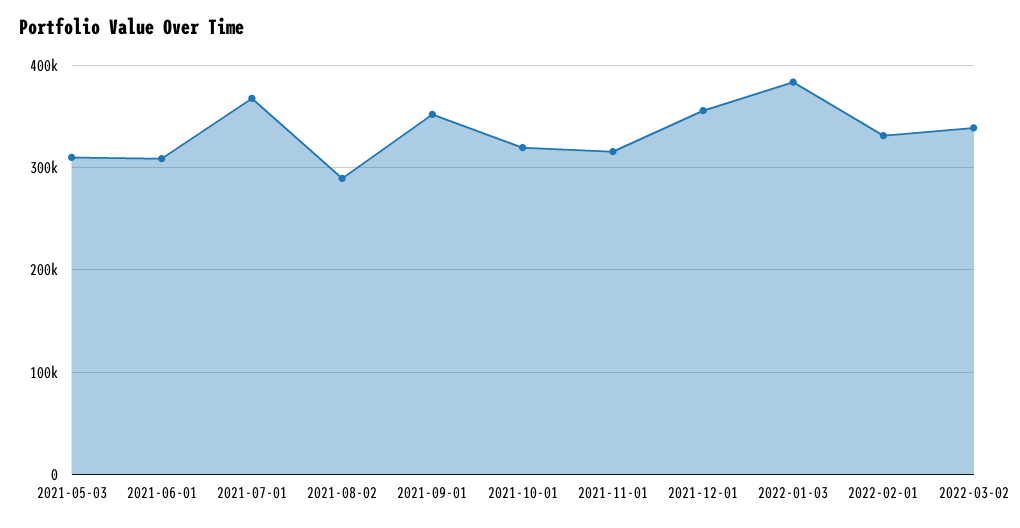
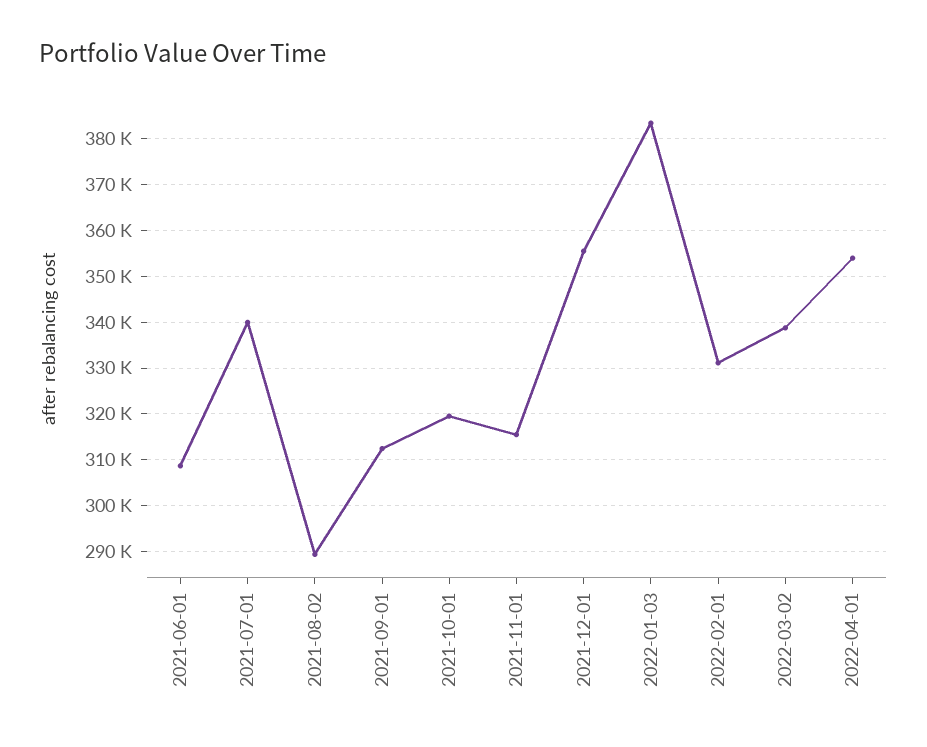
2021-05-03: 310000 -> none
2021-07-01: 370000 -> 340000
2021-09-01: 350000 -> 312000
2022-04-01: none -> 354000

